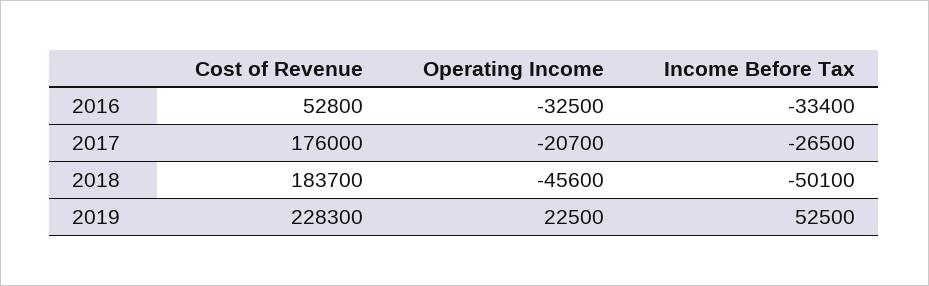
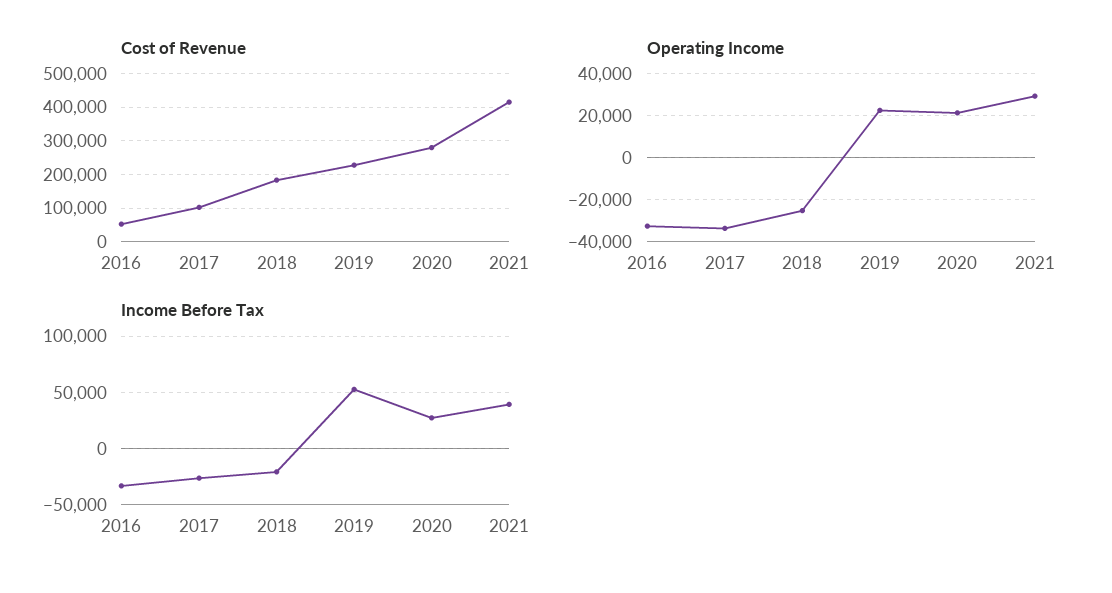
Cost of Revenue, 2017: 176000 -> 100000
Operating Income, 2017: -20700 -> -35000
Operating Income, 2018: -45600 -> -25000
Income Before Tax, 2018: -50100 -> -20000
Cost of Revenue, 2020: none -> 280000
Cost of Revenue, 2021: none -> 420000
Operating Income, 2020: none -> 20000
Operating Income, 2021: none -> 30000
Income Before Tax, 2020: none -> 30000
Income Before Tax, 2021: none -> 40000

